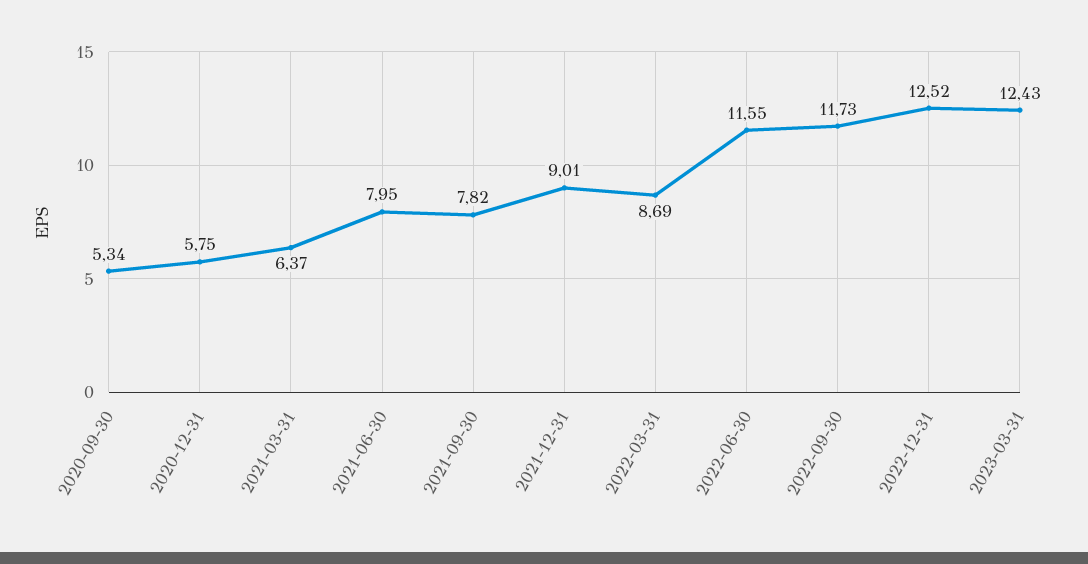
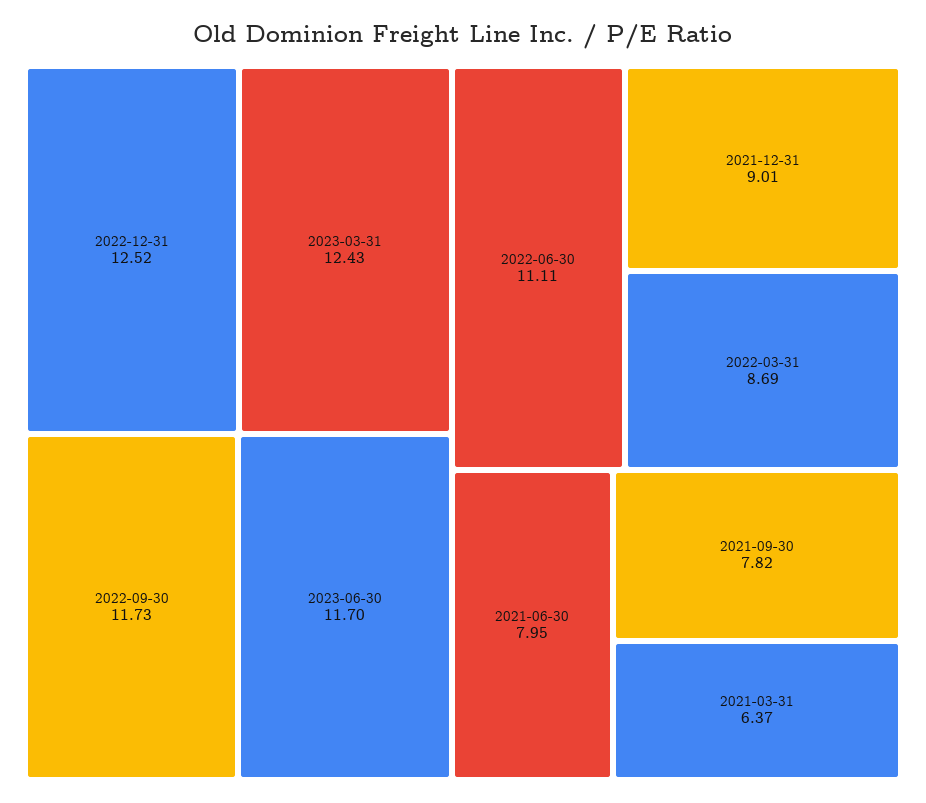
2020-09-30: 5.34 -> none
2020-12-31: 5.75 -> none
2022-06-30: 11.55 -> 11.11
2023-06-30: none -> 11.7

